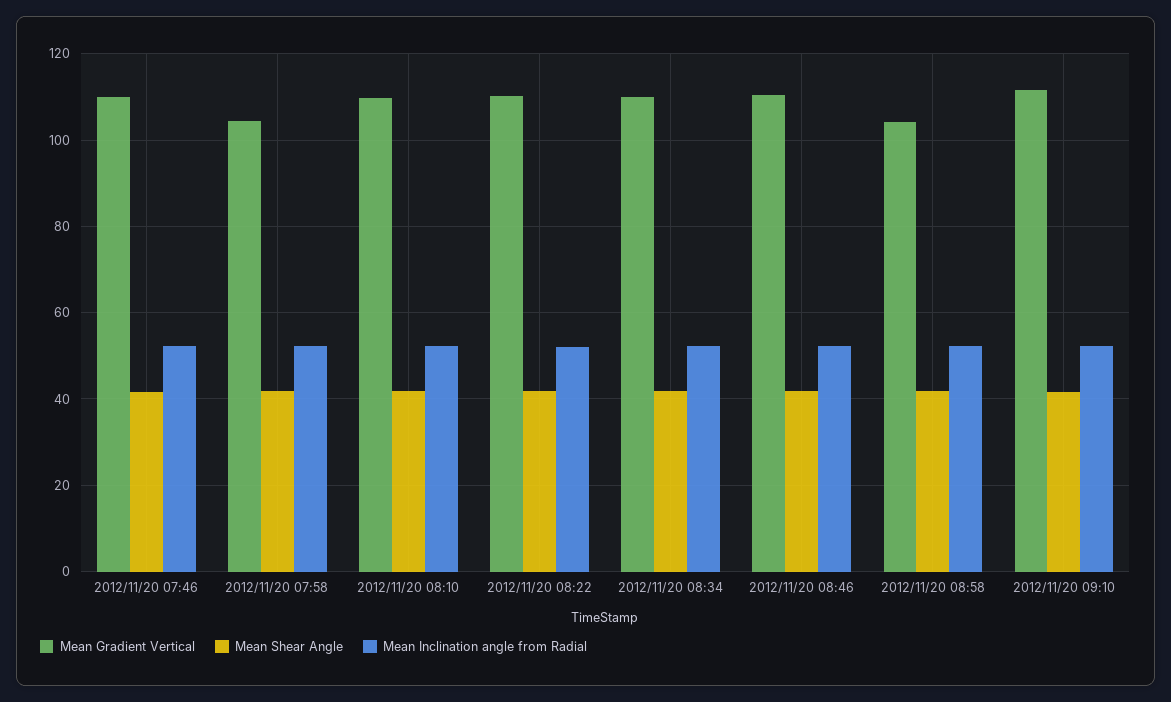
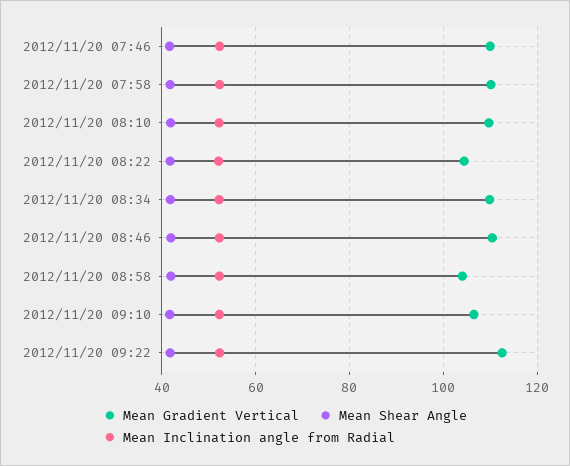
Mean Gradient Vertical, 2012/11/20 07:58: 104 -> 110
Mean Gradient Vertical, 2012/11/20 08:22: 110 -> 104
Mean Gradient Vertical, 2012/11/20 09:10: 112 -> 106
Mean Gradient Vertical, 2012/11/20 09:22: none -> 112
Mean Shear Angle, 2012/11/20 09:22: none -> 42
Mean Inclination angle from Radial, 2012/11/20 09:22: none -> 52

